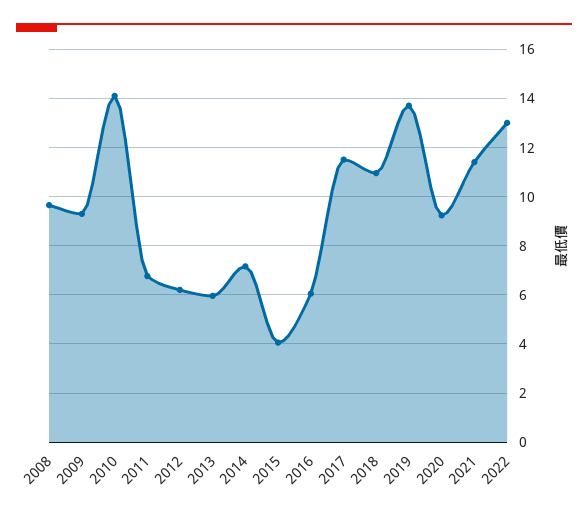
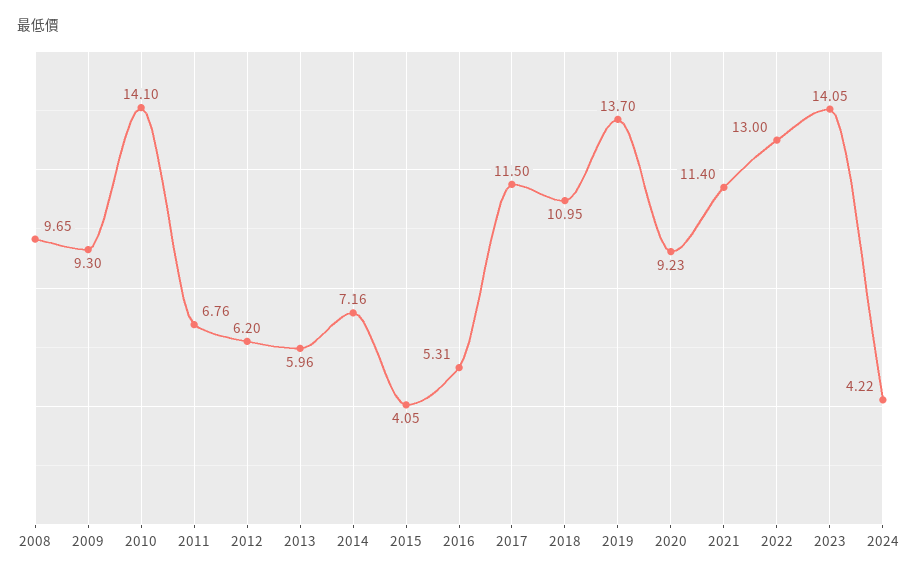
2016: 6 -> 5.31
2023: none -> 14.05
2024: none -> 4.22

